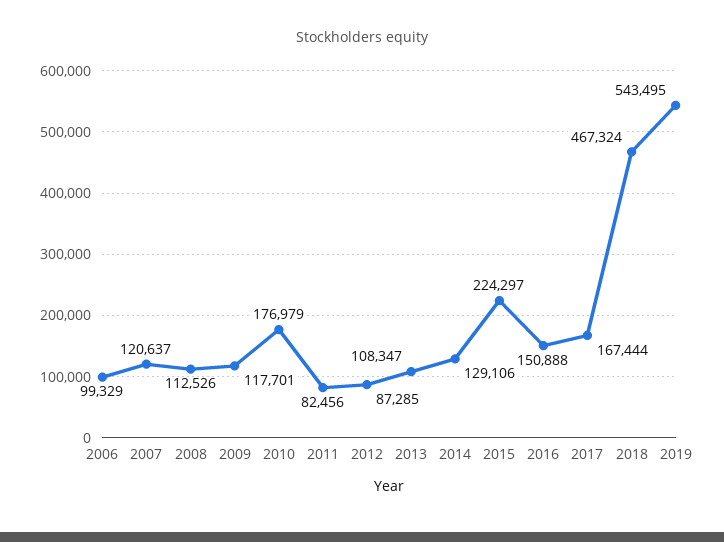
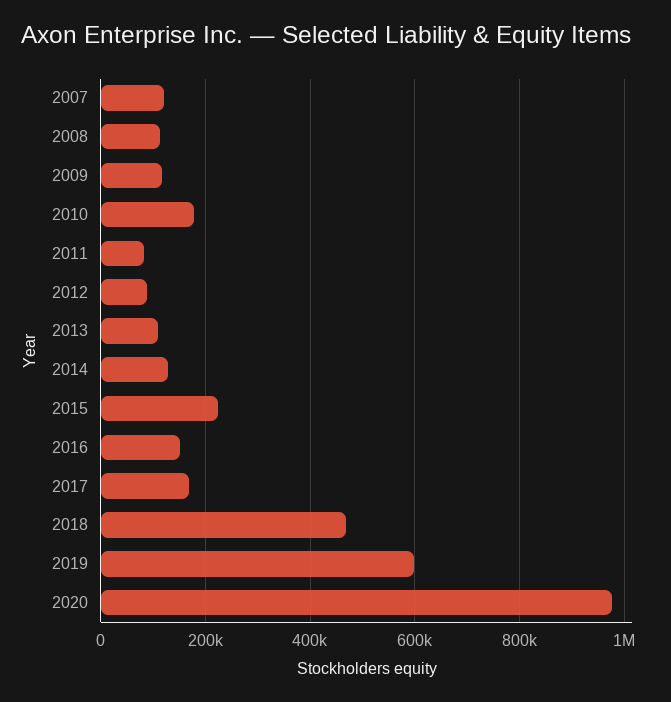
2006: 99329 -> none
2019: 543495 -> 600000
2020: none -> 980000

